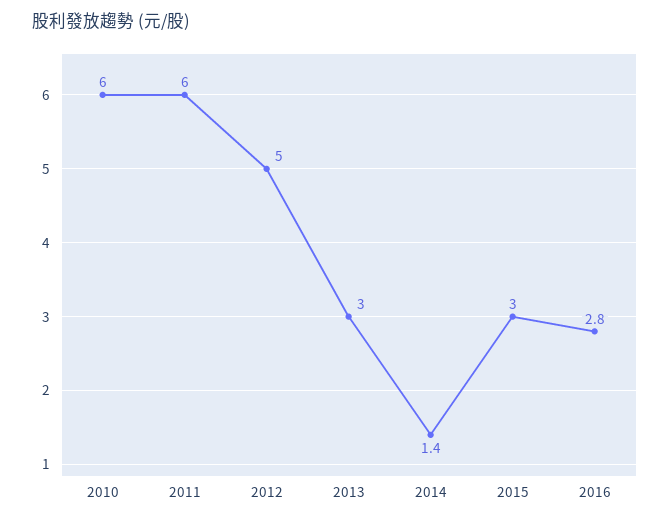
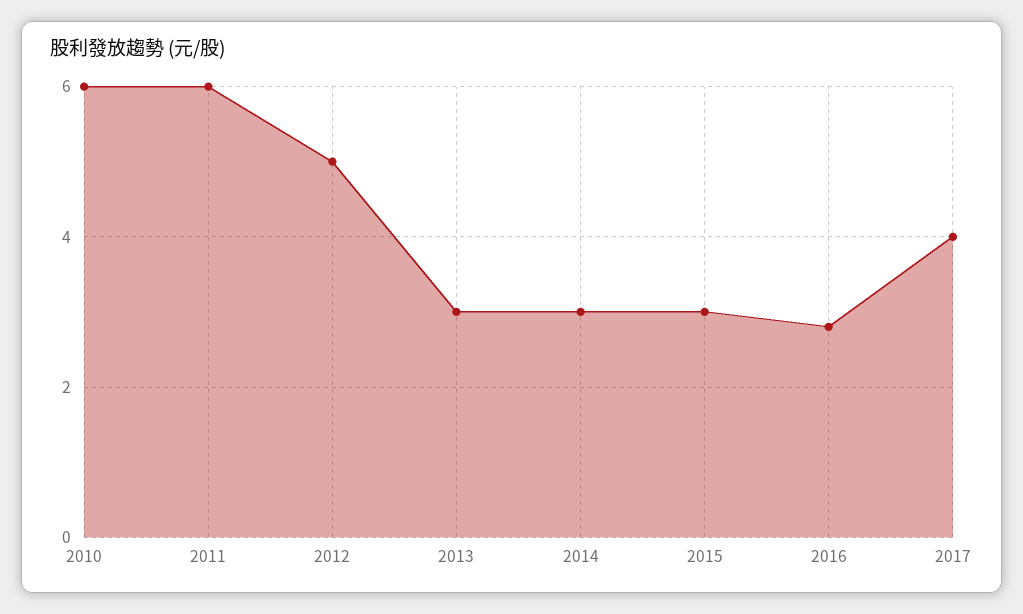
2014: 1.4 -> 3
2017: none -> 4

